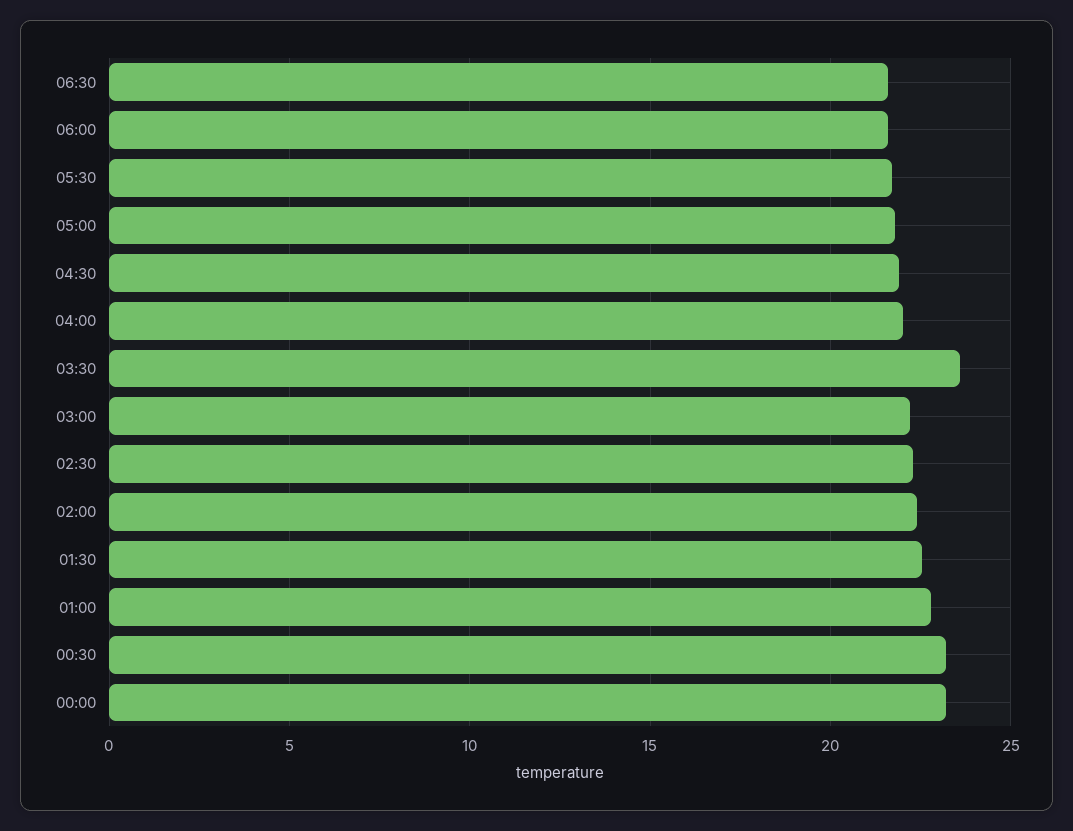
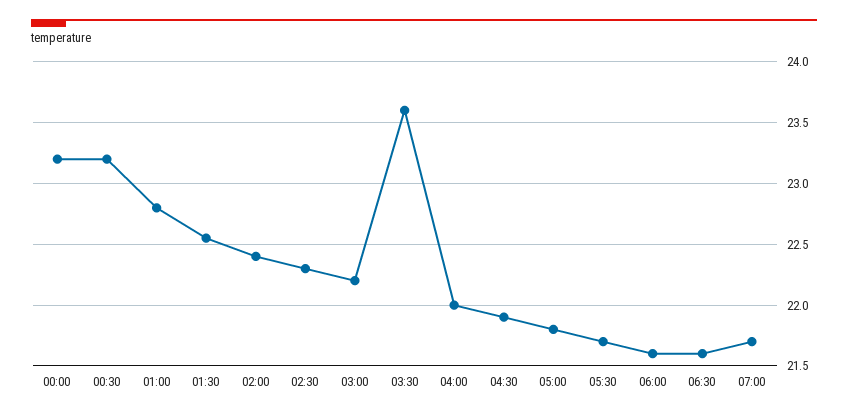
07:00: none -> 21.7

